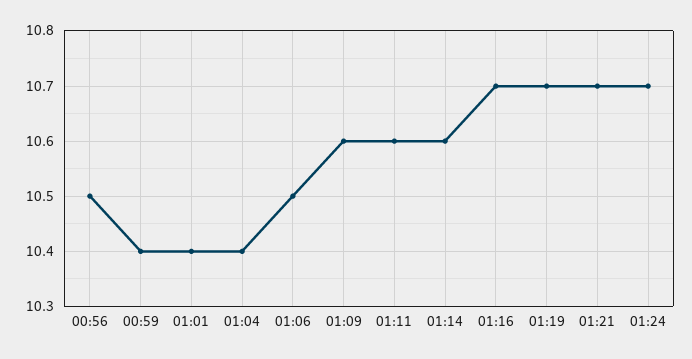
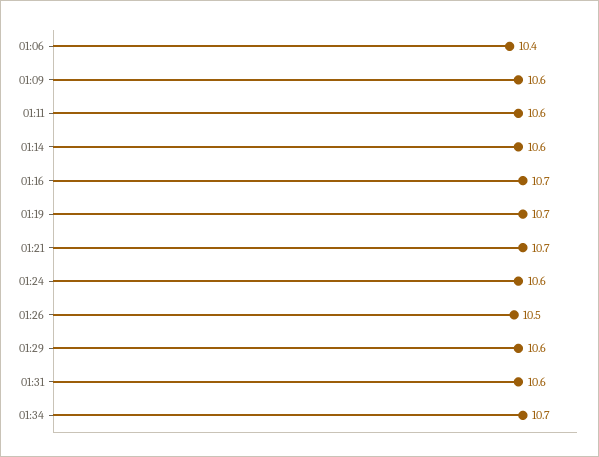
00:56: 10.5 -> none
00:59: 10.4 -> none
01:01: 10.4 -> none
01:04: 10.4 -> none
01:06: 10.5 -> 10.4
01:24: 10.7 -> 10.6
01:26: none -> 10.5
01:29: none -> 10.6
01:31: none -> 10.6
01:34: none -> 10.7

